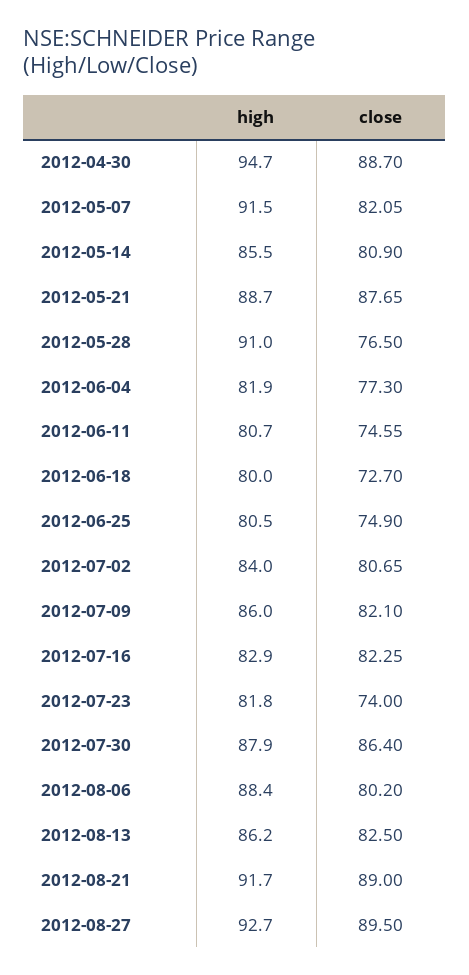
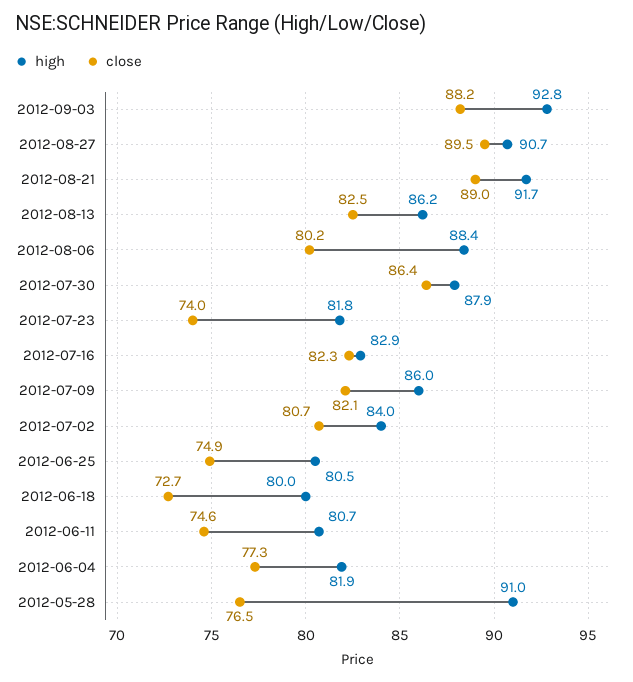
high, 2012-04-30: 94.7 -> none
close, 2012-04-30: 88.7 -> none
high, 2012-05-07: 91.5 -> none
close, 2012-05-07: 82.05 -> none
high, 2012-05-14: 85.5 -> none
close, 2012-05-14: 80.9 -> none
high, 2012-05-21: 88.7 -> none
close, 2012-05-21: 87.65 -> none
high, 2012-08-27: 92.7 -> 90.7
high, 2012-09-03: none -> 92.8
close, 2012-09-03: none -> 88.2

